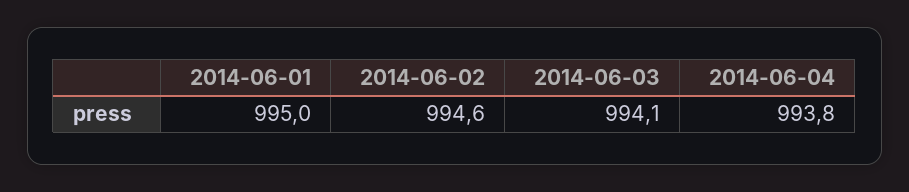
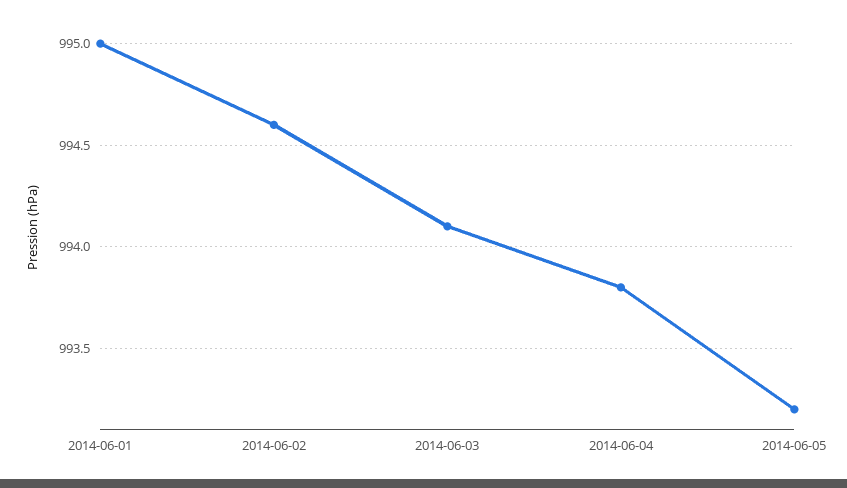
2014-06-05: none -> 993.2

